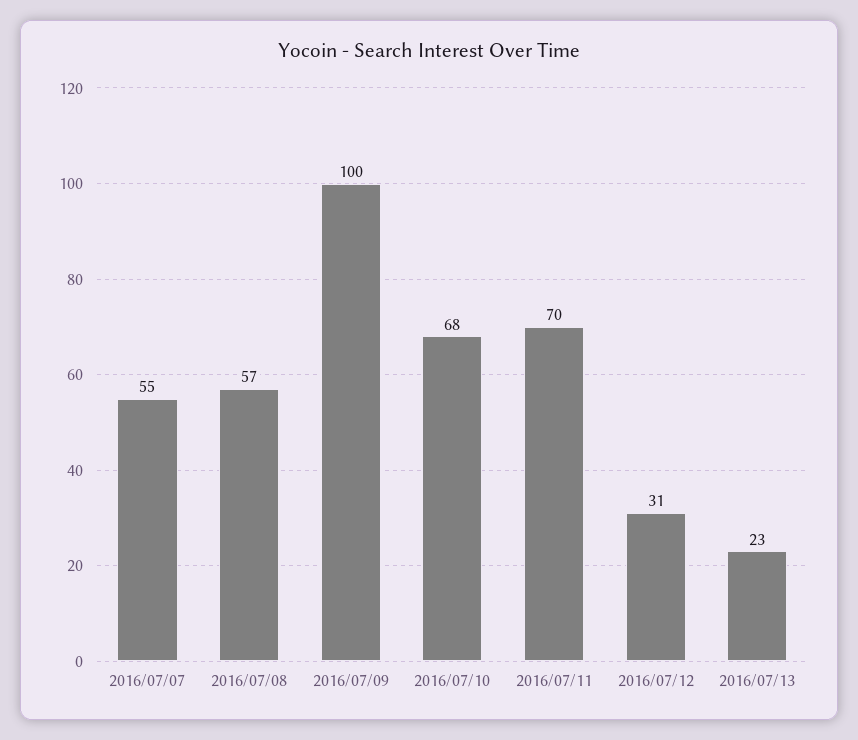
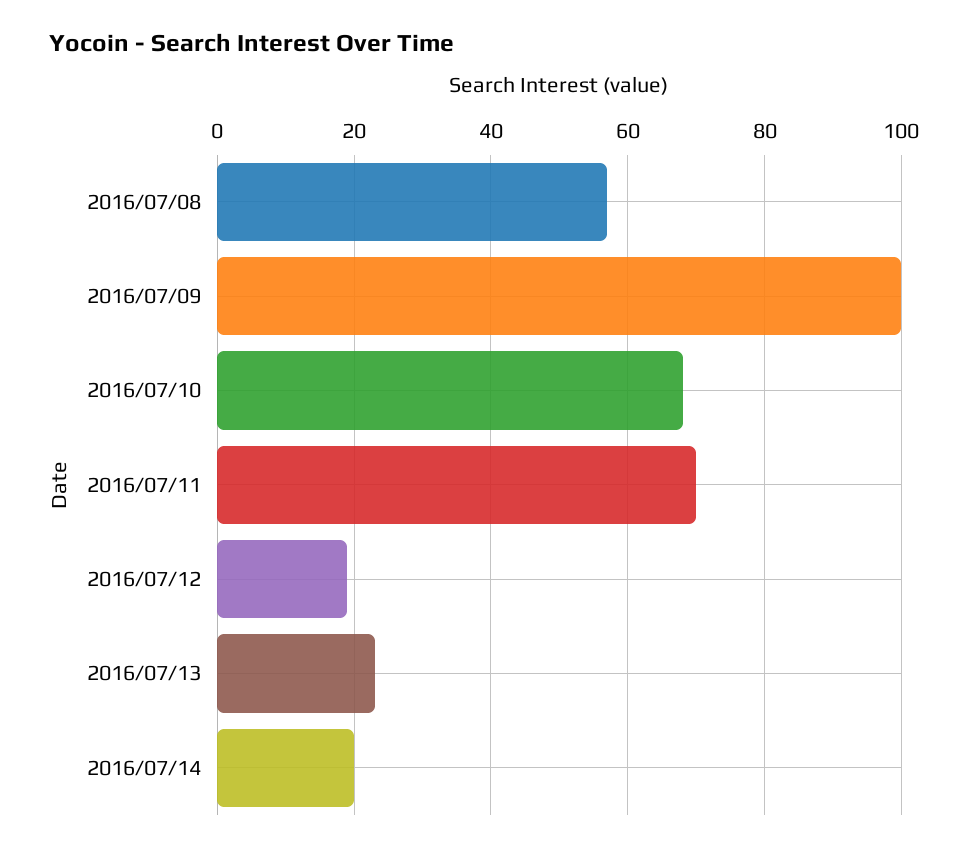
2016/07/07: 55 -> none
2016/07/12: 31 -> 20
2016/07/14: none -> 20

